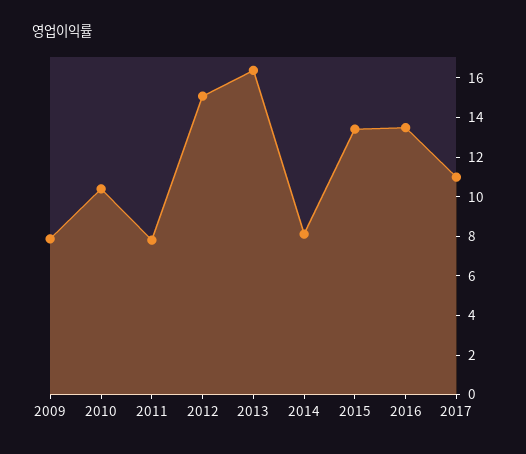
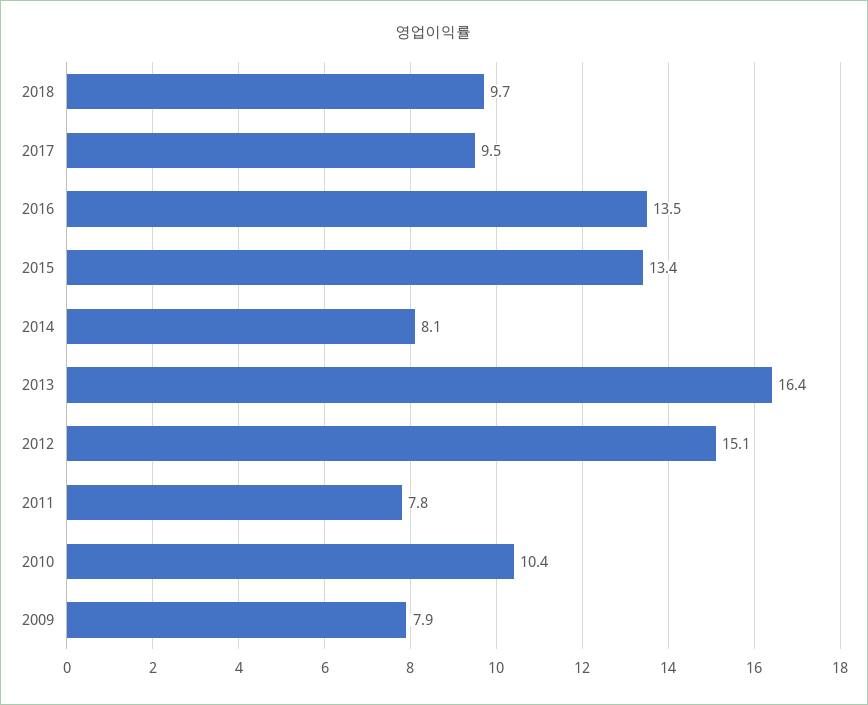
2017: 11 -> 9.5
2018: none -> 9.7

